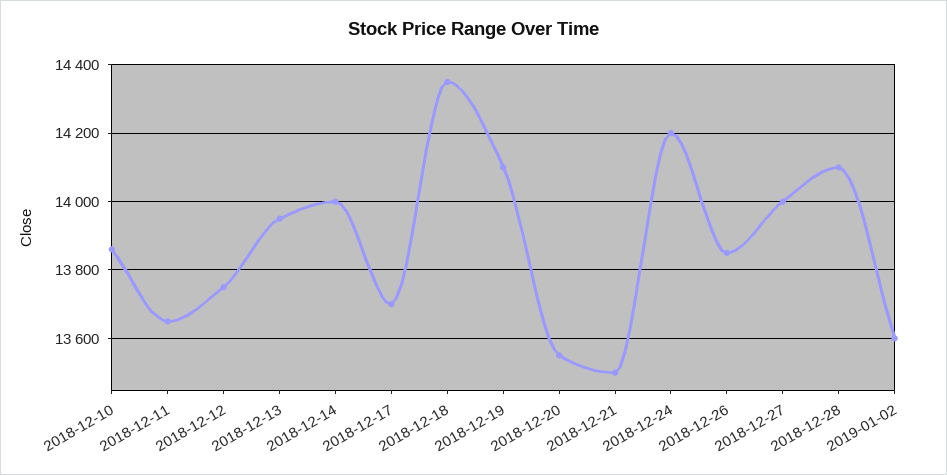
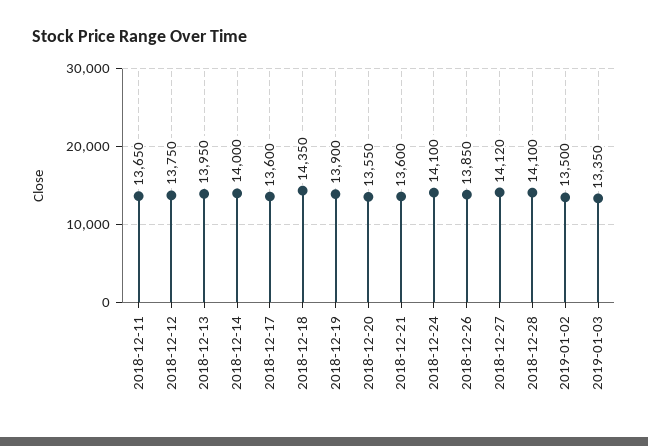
2018-12-10: 13860 -> none
2018-12-17: 13700 -> 13600
2018-12-19: 14100 -> 13900
2018-12-21: 13500 -> 13600
2018-12-24: 14200 -> 14100
2018-12-27: 14000 -> 14120
2019-01-02: 13600 -> 13500
2019-01-03: none -> 13350

